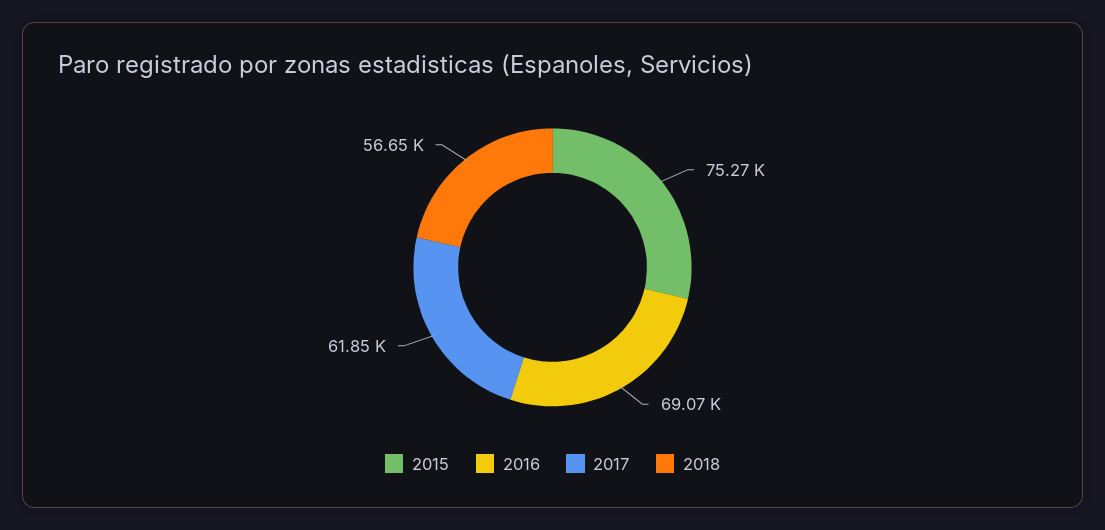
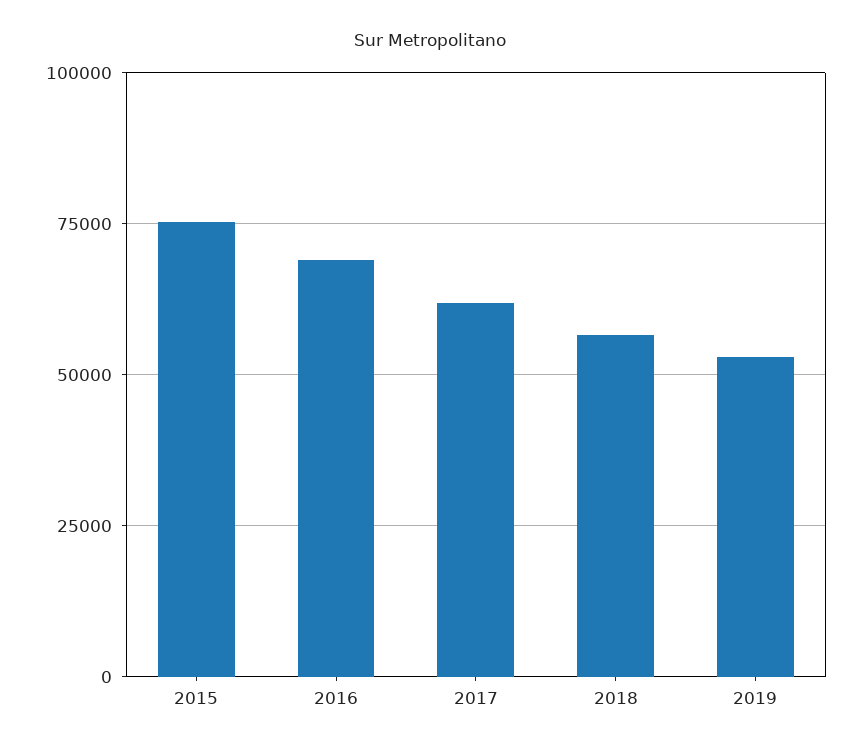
2019: none -> 52500

